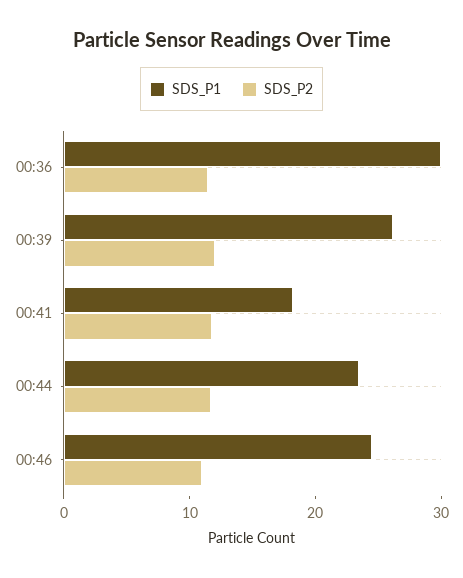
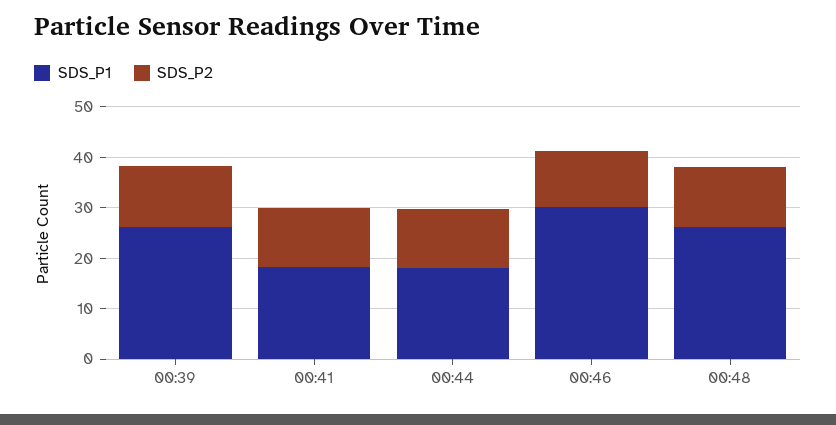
SDS_P1, 00:36: 30 -> none
SDS_P2, 00:36: 12 -> none
SDS_P1, 00:44: 24 -> 18
SDS_P1, 00:46: 24 -> 30
SDS_P1, 00:48: none -> 26
SDS_P2, 00:48: none -> 12

